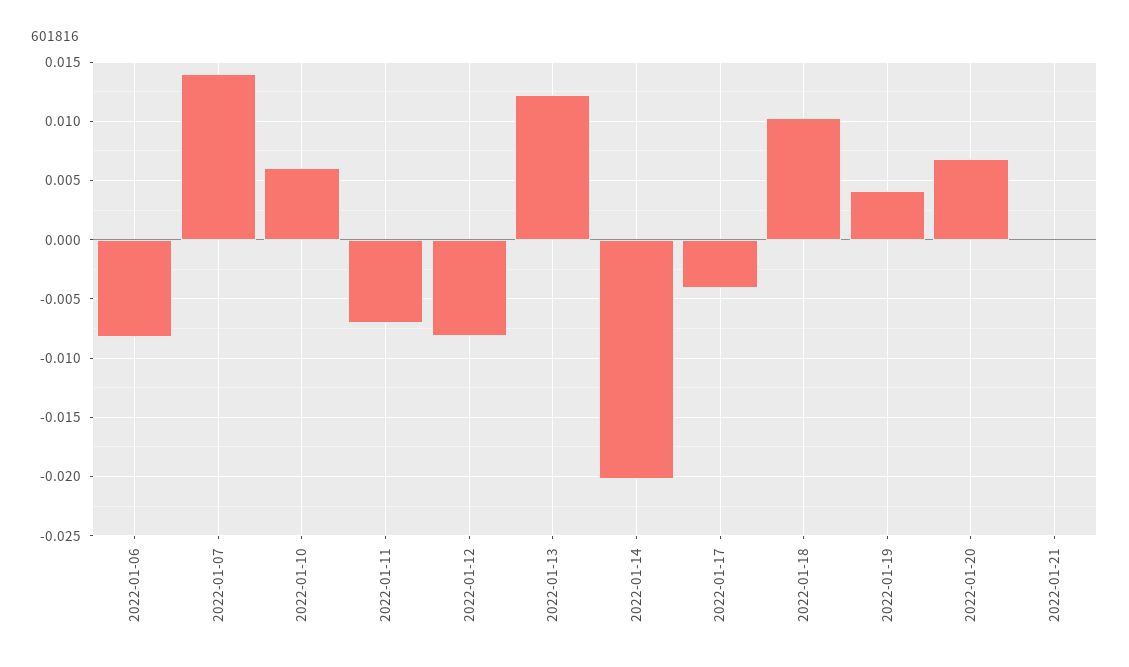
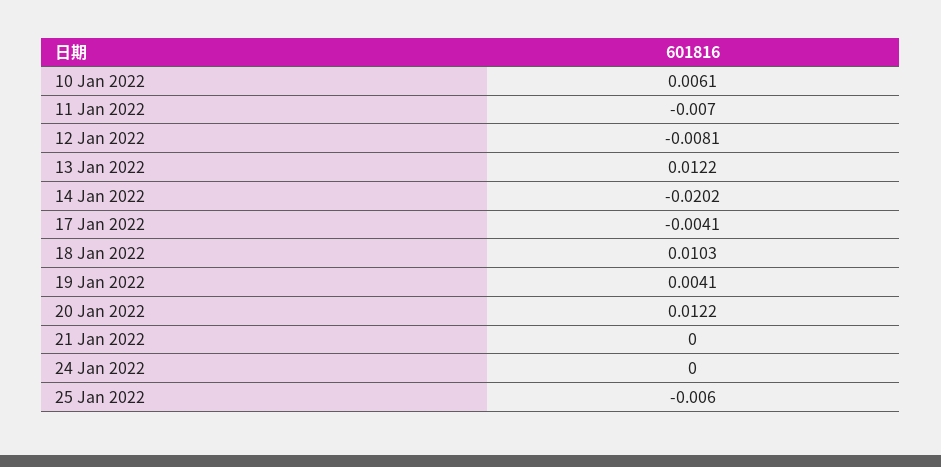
2022-01-06: -0.008 -> none
2022-01-07: 0.014 -> none
2022-01-20: 0.007 -> 0.0122
24 Jan 2022: none -> 0
25 Jan 2022: none -> -0.006

